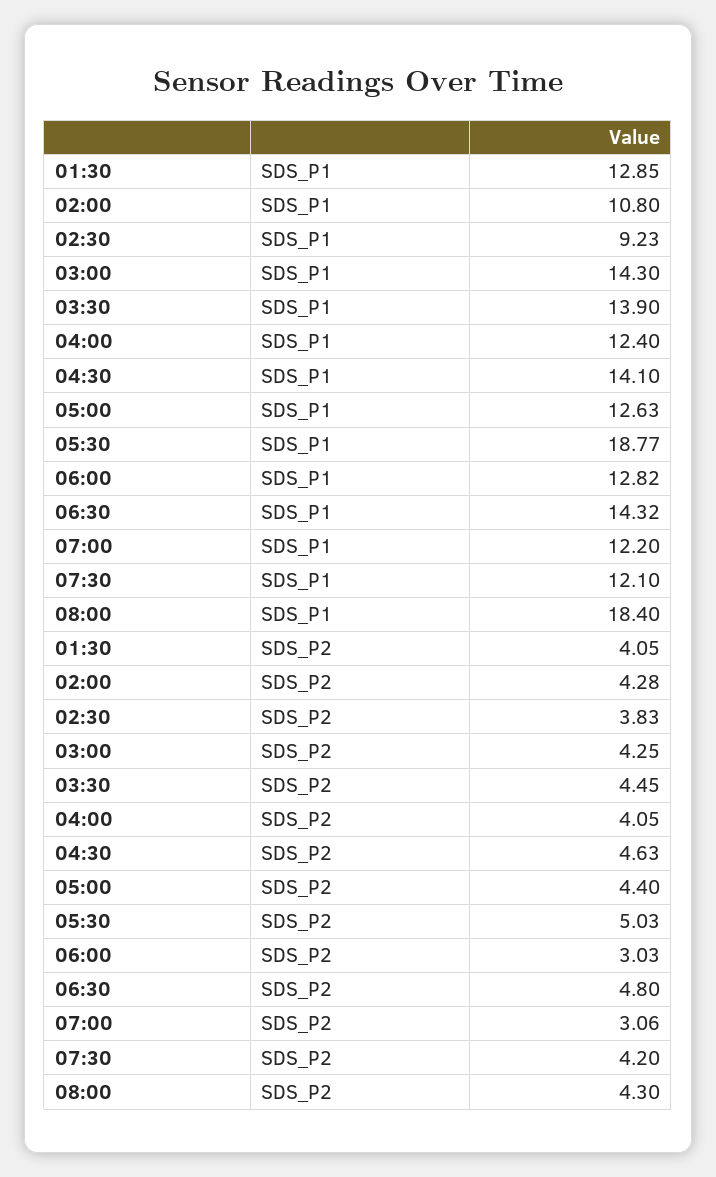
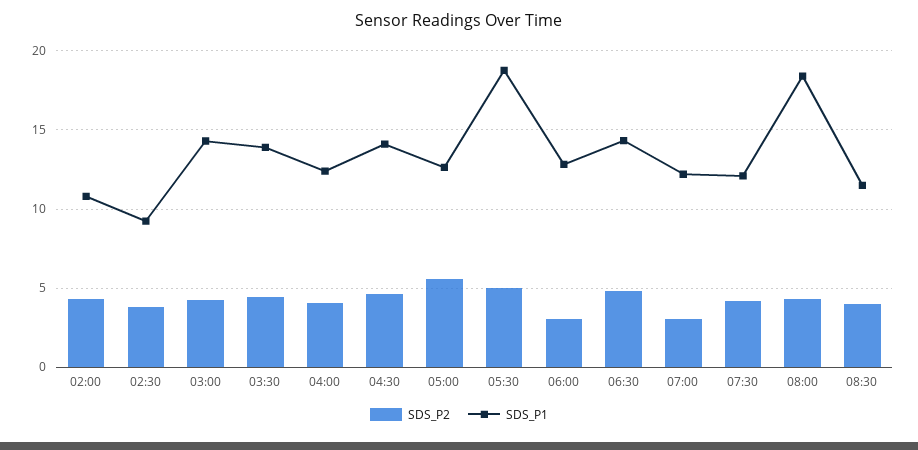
SDS_P1, 01:30: 12.85 -> none
SDS_P2, 01:30: 4.05 -> none
SDS_P2, 05:00: 4.4 -> 5.5
SDS_P2, 08:30: none -> 4
SDS_P1, 08:30: none -> 11.5

